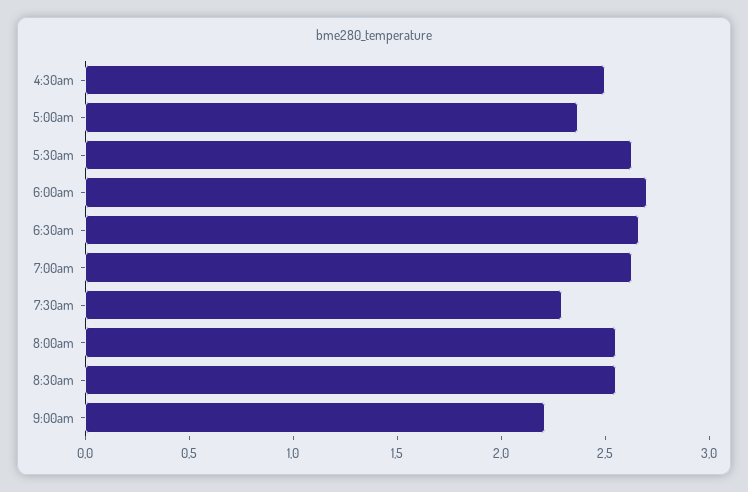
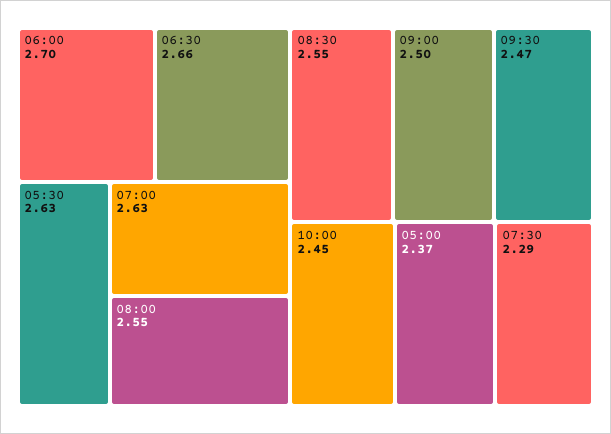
4:30am: 2.5 -> none
9:00am: 2.2 -> 2.5
09:30: none -> 2.47
10:00: none -> 2.45

